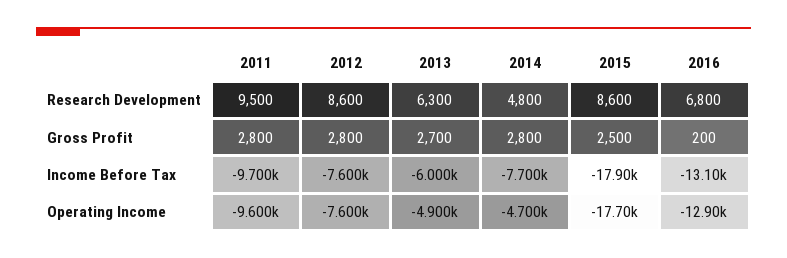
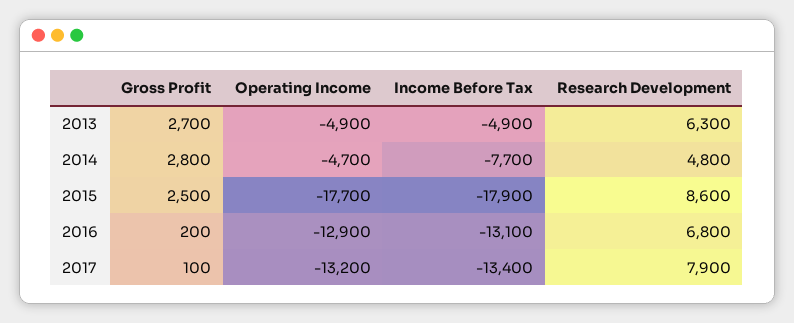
2011, Research Development: 9500 -> none
2012, Research Development: 8600 -> none
2011, Gross Profit: 2800 -> none
2012, Gross Profit: 2800 -> none
2011, Income Before Tax: -9700 -> none
2012, Income Before Tax: -7600 -> none
2013, Income Before Tax: -6000 -> -4900
2011, Operating Income: -9600 -> none
2012, Operating Income: -7600 -> none
2017, Gross Profit: none -> 100
2017, Operating Income: none -> -13200
2017, Income Before Tax: none -> -13400
2017, Research Development: none -> 7900

